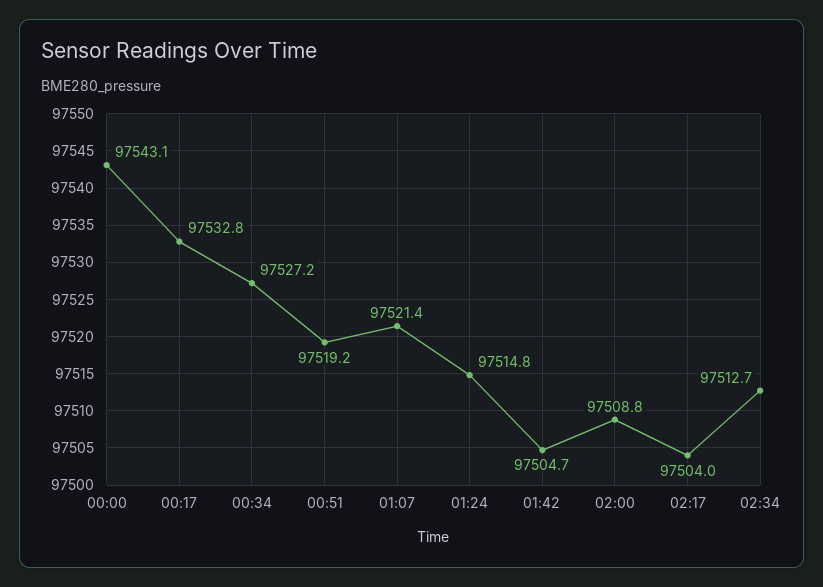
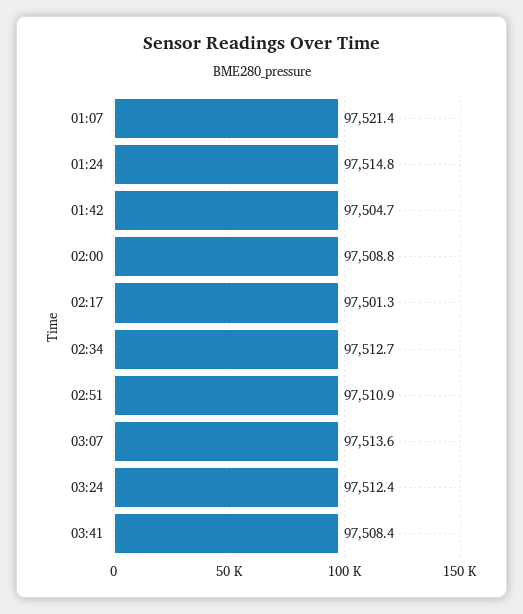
00:00: 97543.1 -> none
00:17: 97532.8 -> none
00:34: 97527.2 -> none
00:51: 97519.2 -> none
02:17: 97504 -> 97501.3
02:51: none -> 97510.9
03:07: none -> 97513.6
03:24: none -> 97512.4
03:41: none -> 97508.4

